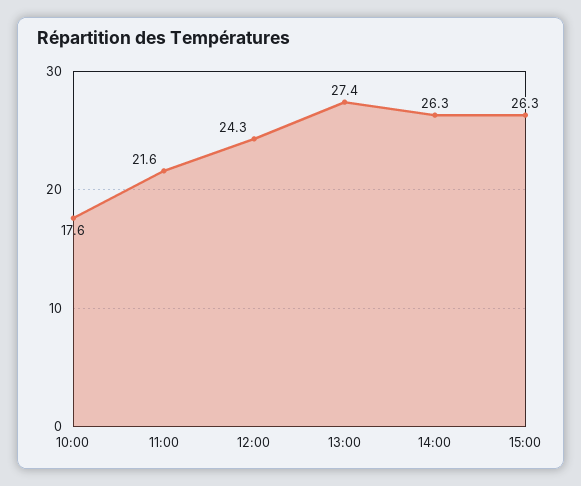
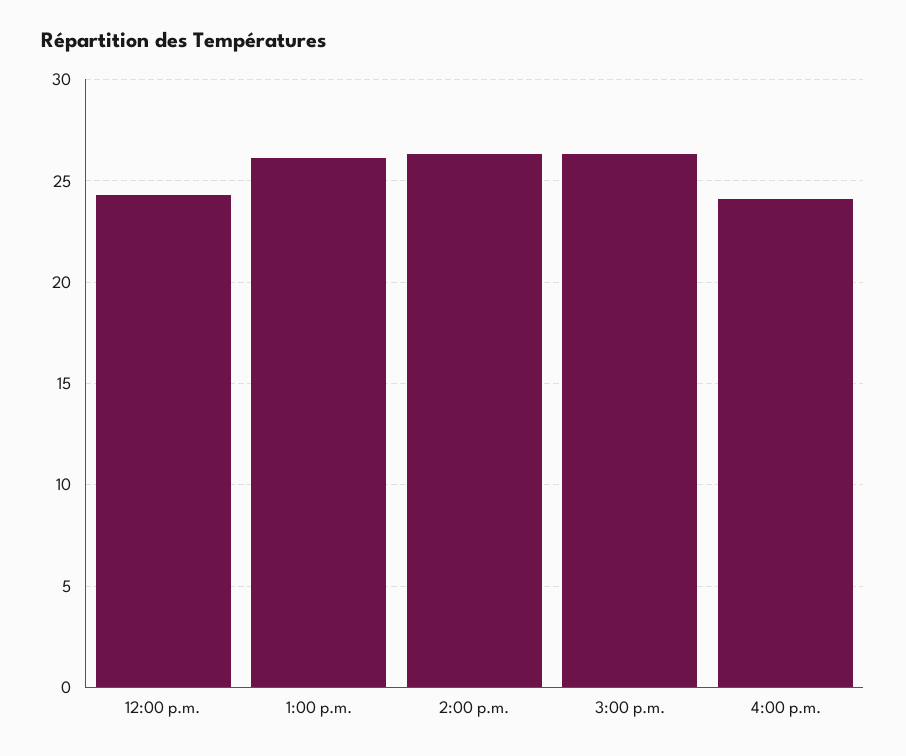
10:00: 17.6 -> none
11:00: 21.6 -> none
13:00: 27.4 -> 26
4:00 p.m.: none -> 24

